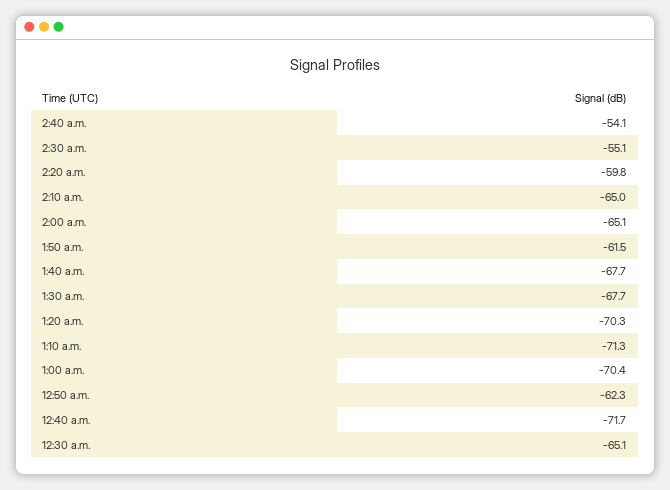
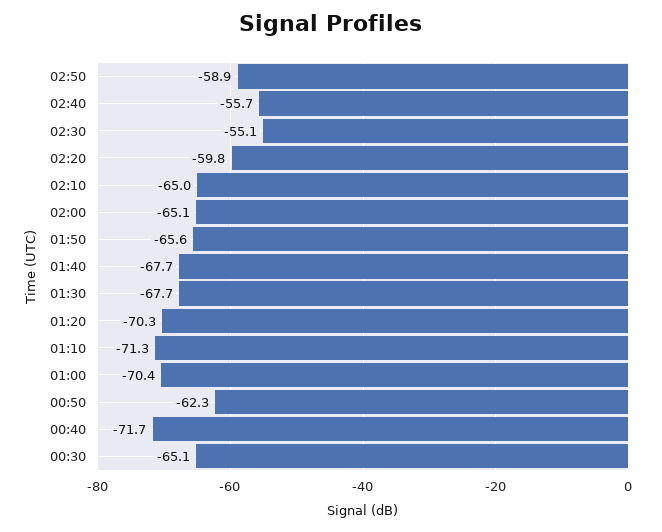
2:40 a.m.: -54.1 -> -55.7
1:50 a.m.: -61.5 -> -65.6
02:50: none -> -58.9

